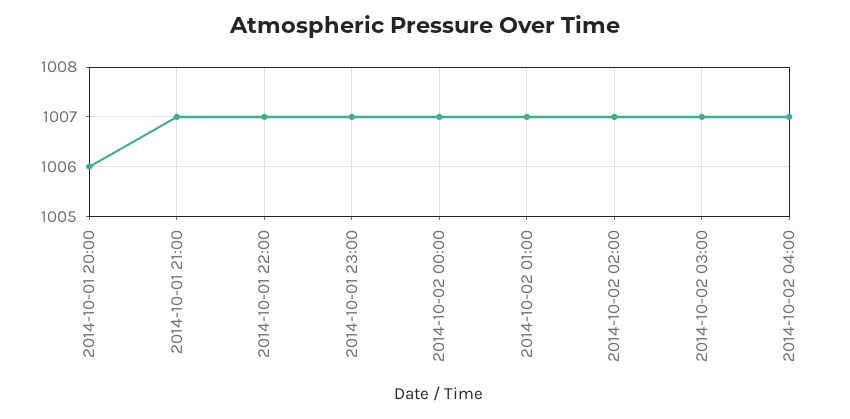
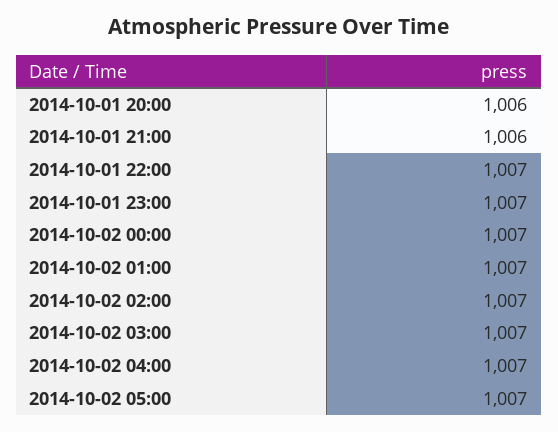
2014-10-01 21:00: 1007 -> 1006
2014-10-02 05:00: none -> 1007

